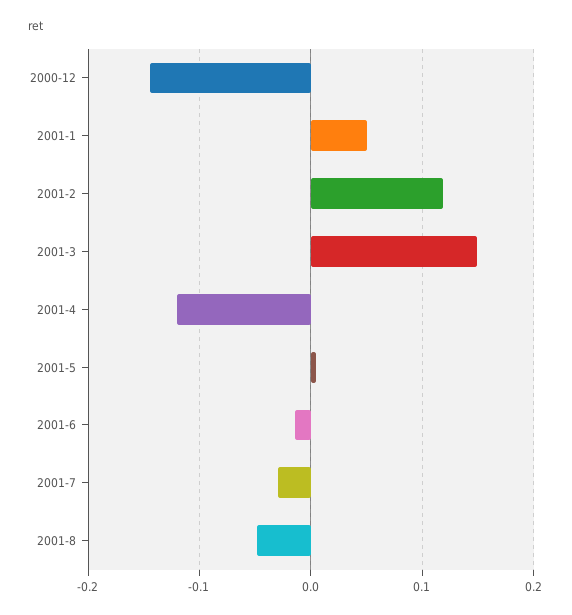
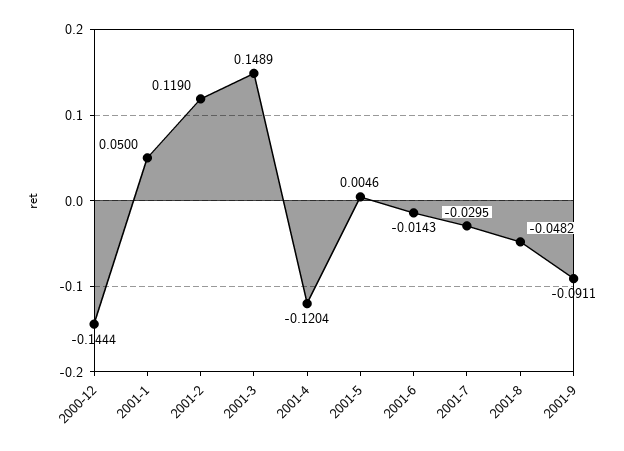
2001-9: none -> -0.0911

